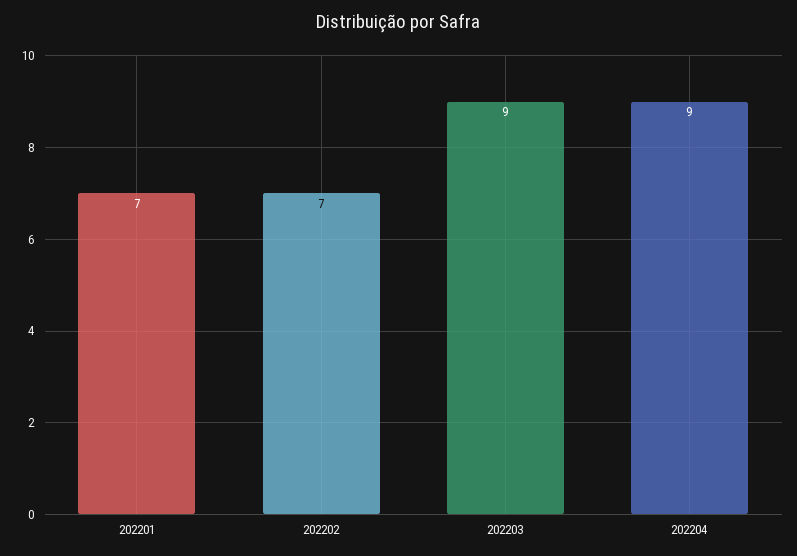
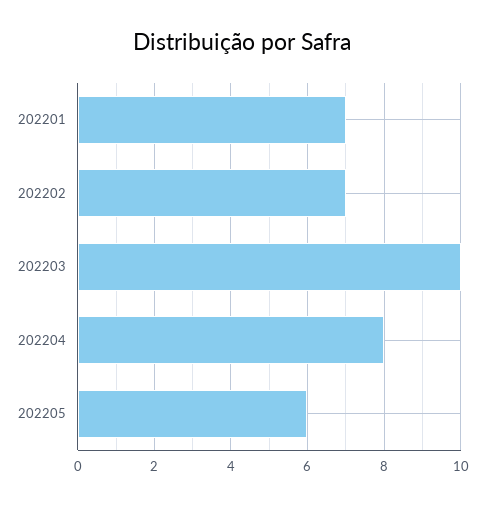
202203: 9 -> 10
202204: 9 -> 8
202205: none -> 6

